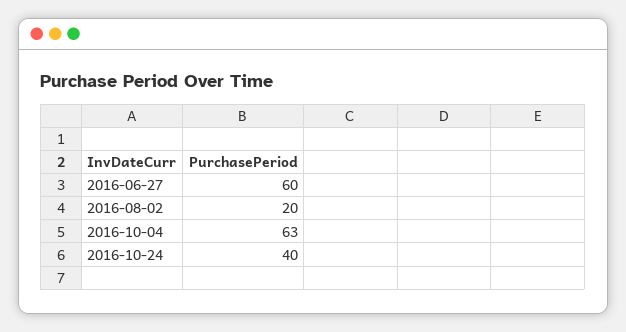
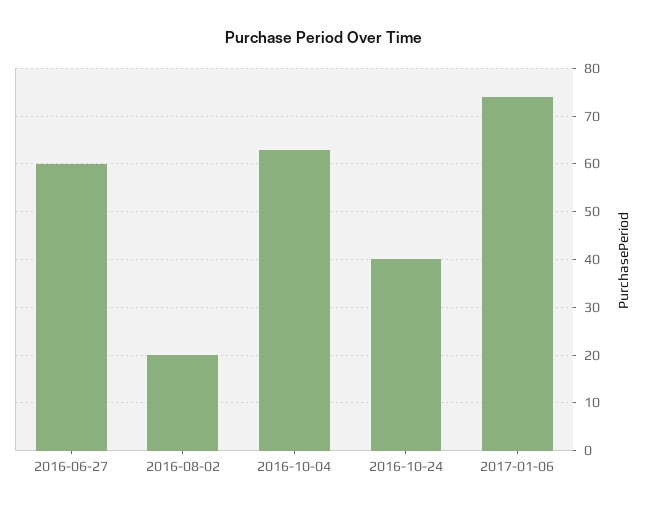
2017-01-06: none -> 75

